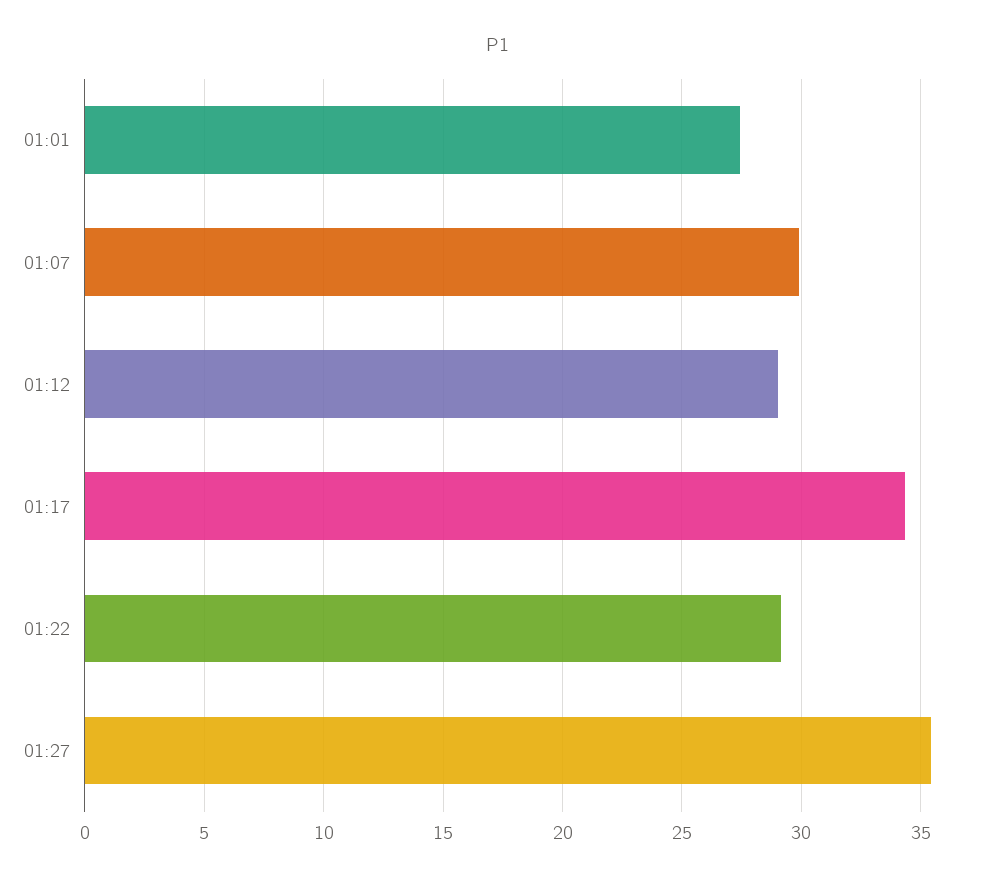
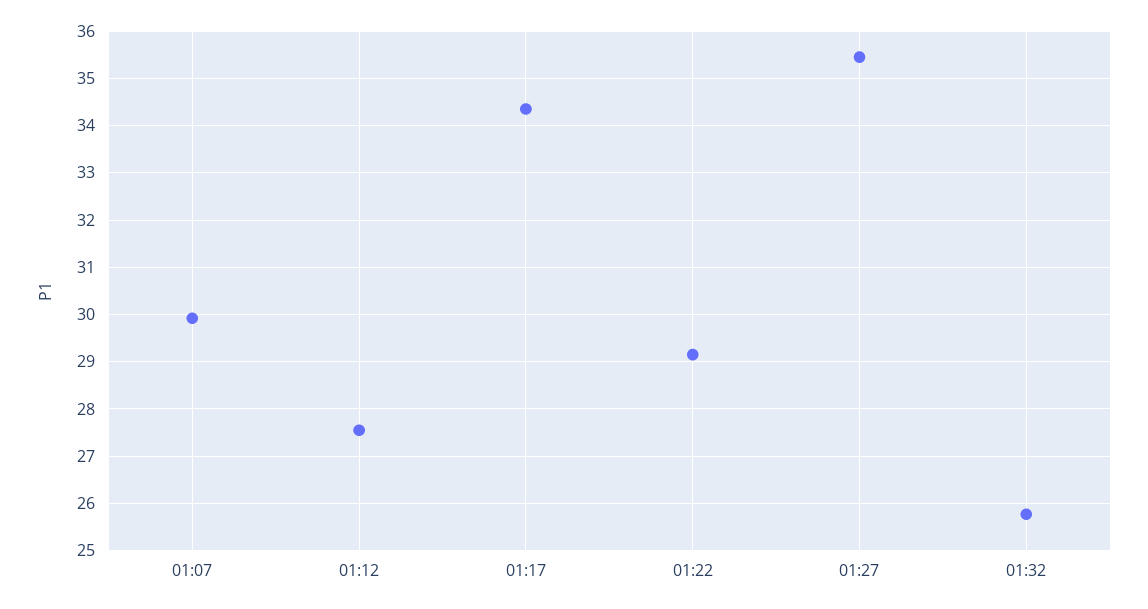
01:01: 27.5 -> none
01:12: 29 -> 27.6
01:32: none -> 25.8

